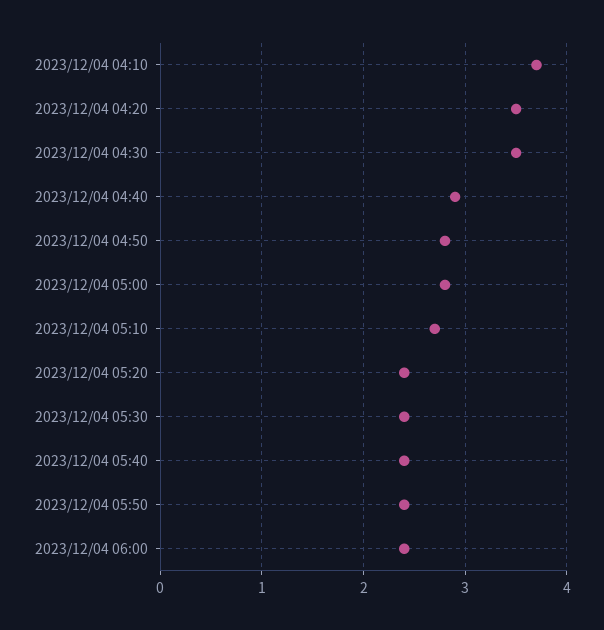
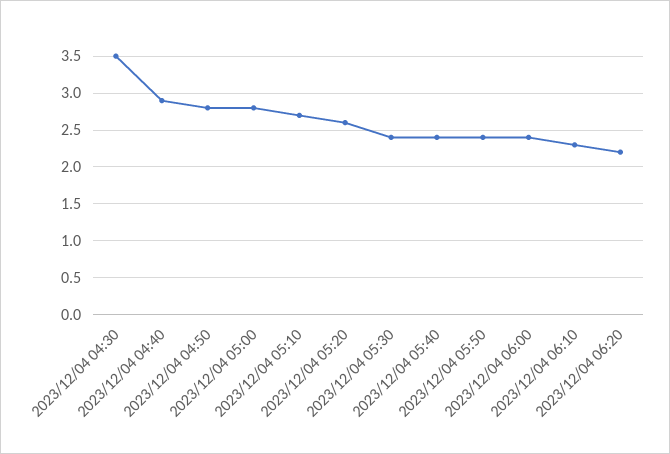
2023/12/04 04:10: 3.7 -> none
2023/12/04 04:20: 3.5 -> none
2023/12/04 05:20: 2.4 -> 2.6
2023/12/04 06:10: none -> 2.3
2023/12/04 06:20: none -> 2.2

